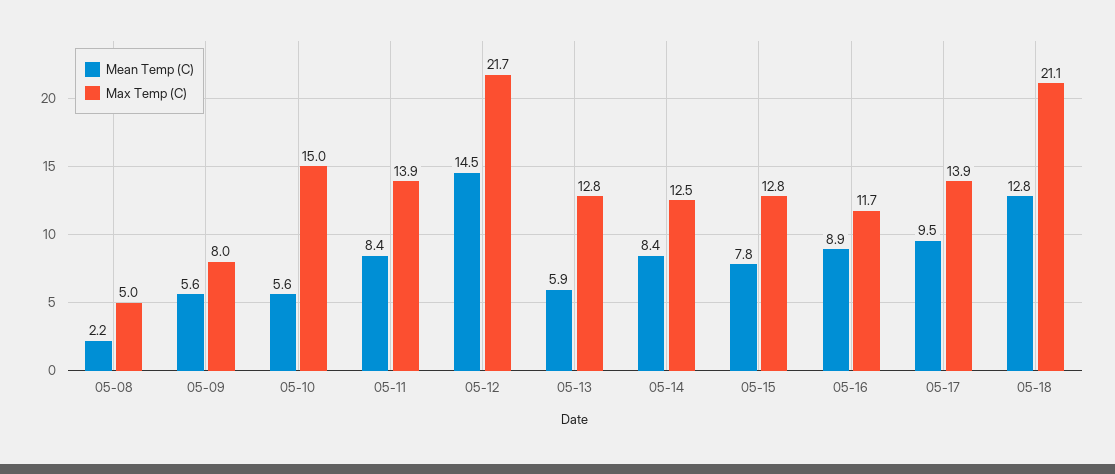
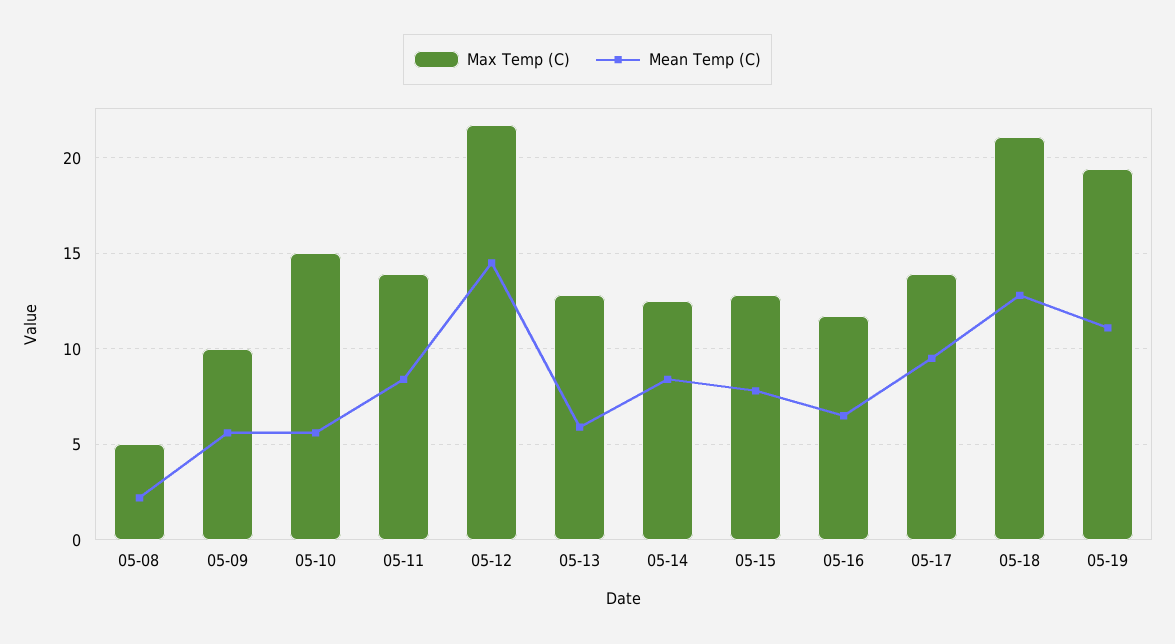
Max Temp (C), 05-09: 8 -> 10
Mean Temp (C), 05-16: 8.9 -> 6.5
Max Temp (C), 05-19: none -> 19.5
Mean Temp (C), 05-19: none -> 11

